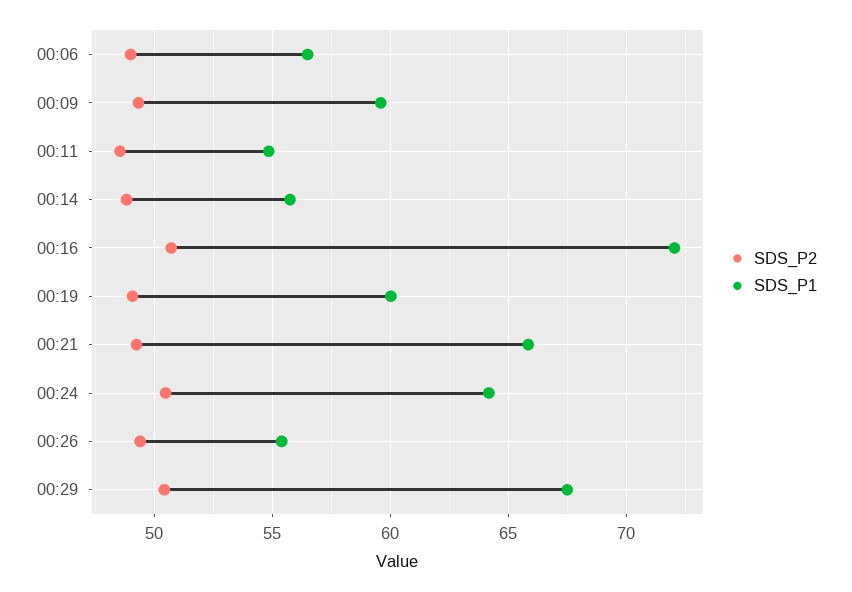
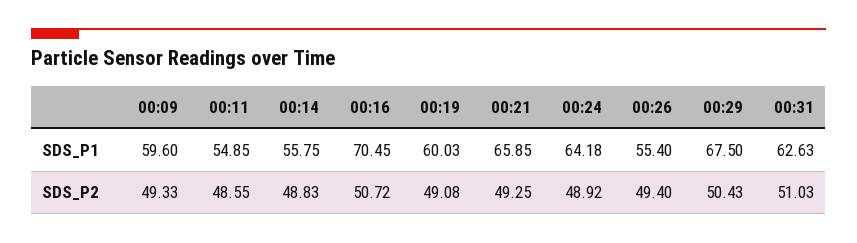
SDS_P2, 00:06: 49 -> none
SDS_P1, 00:06: 56.5 -> none
SDS_P1, 00:16: 72 -> 70.45
SDS_P2, 00:24: 50.5 -> 48.92
SDS_P1, 00:31: none -> 62.63
SDS_P2, 00:31: none -> 51.03

